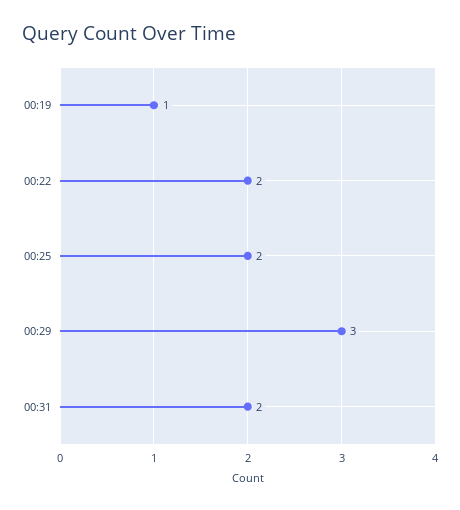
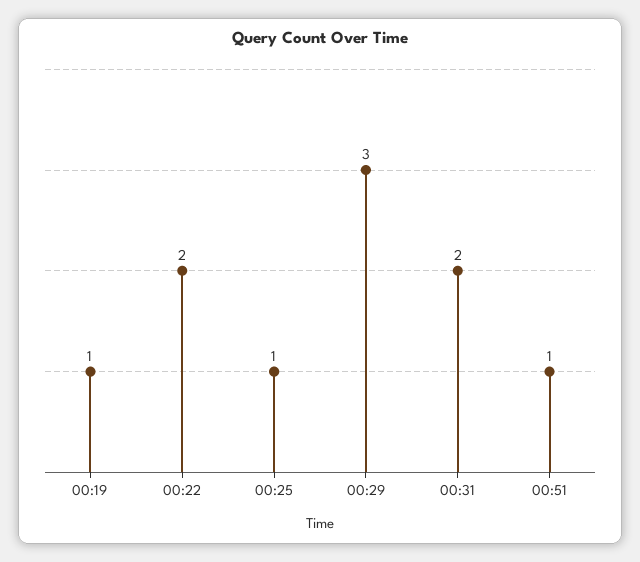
00:25: 2 -> 1
00:51: none -> 1

